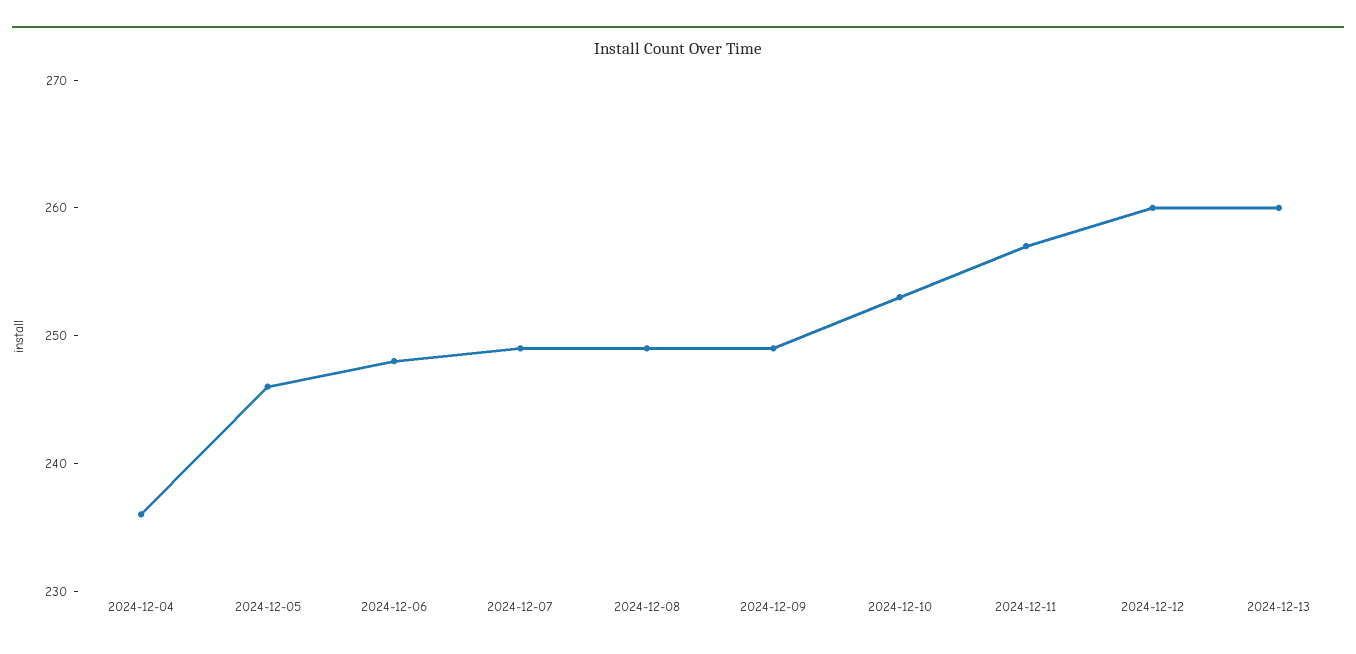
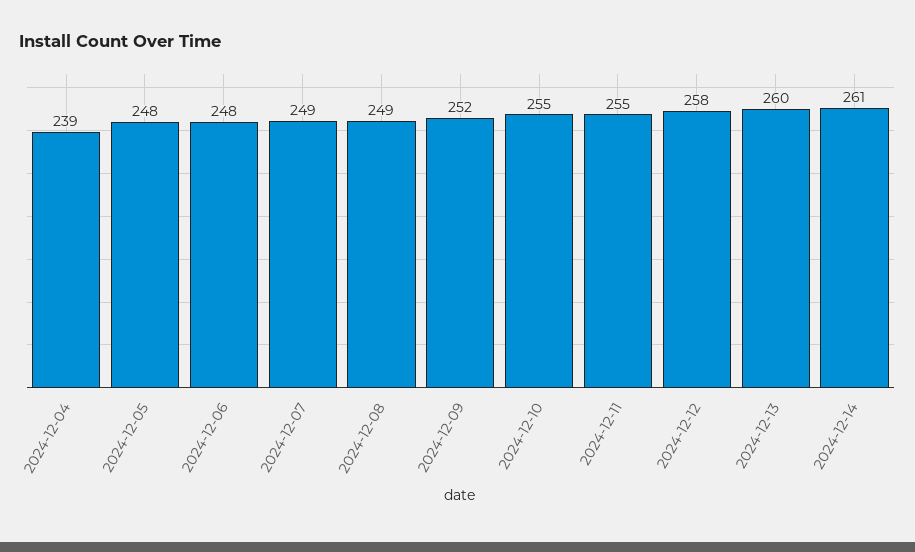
2024-12-04: 236 -> 239
2024-12-05: 246 -> 248
2024-12-09: 249 -> 252
2024-12-10: 253 -> 255
2024-12-11: 257 -> 255
2024-12-12: 260 -> 258
2024-12-14: none -> 261

